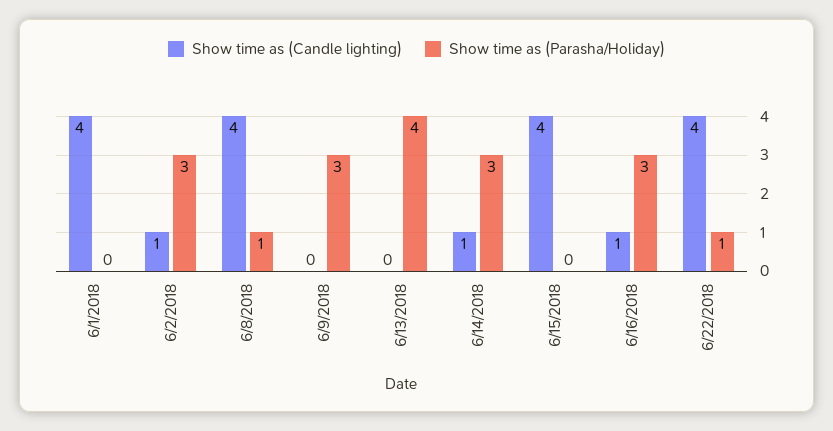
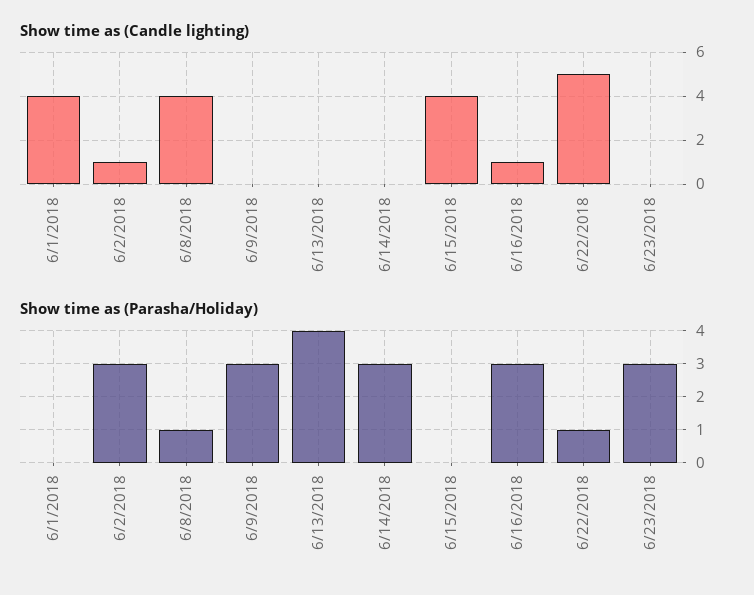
Show time as (Candle lighting), 6/14/2018: 1 -> 0
Show time as (Candle lighting), 6/22/2018: 4 -> 5
Show time as (Candle lighting), 6/23/2018: none -> 0
Show time as (Parasha/Holiday), 6/23/2018: none -> 3

